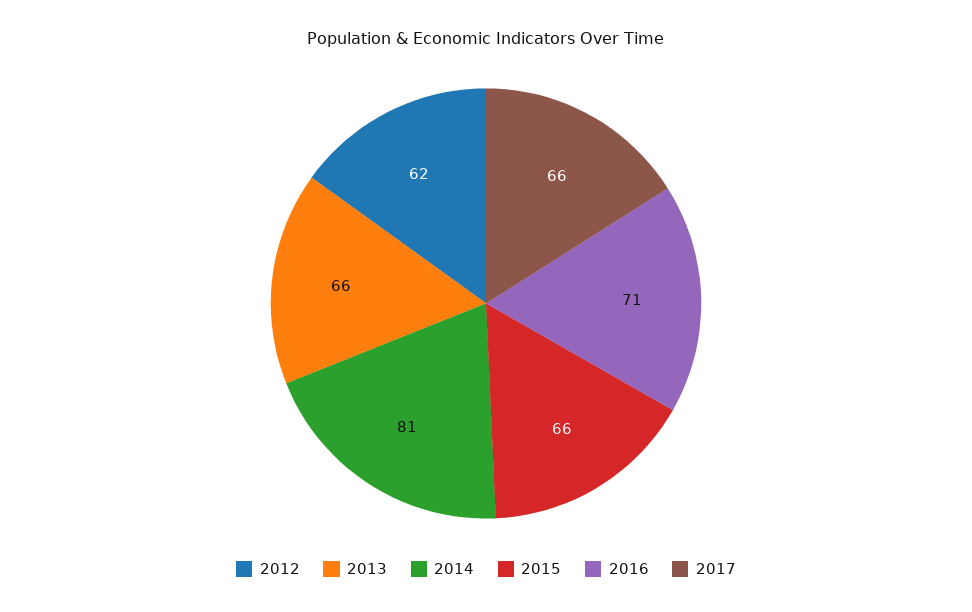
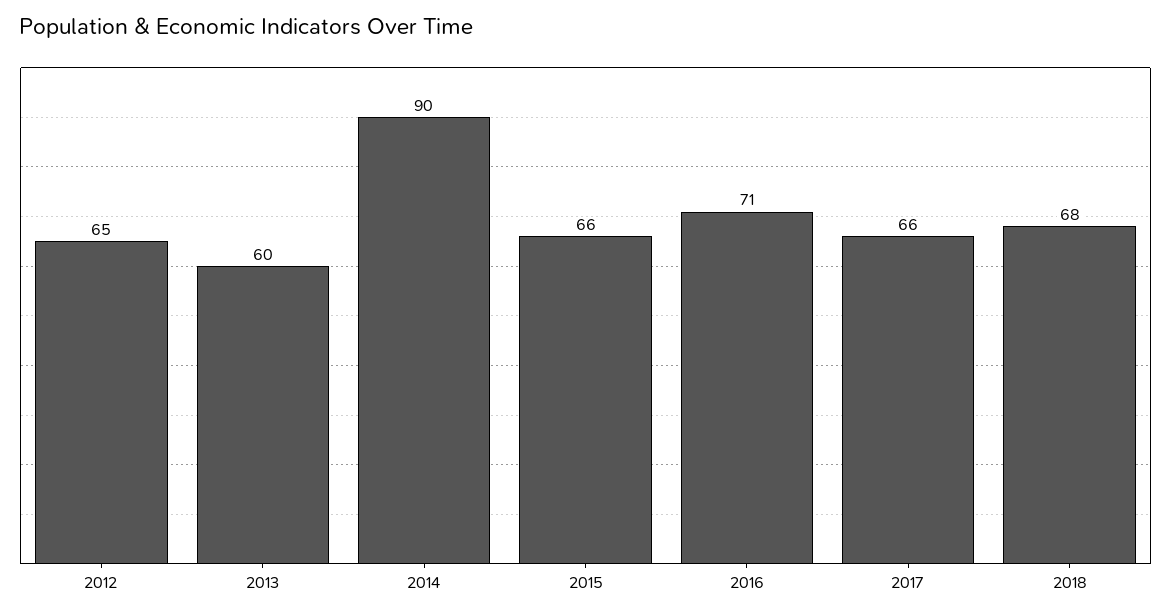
2012: 62 -> 65
2013: 66 -> 60
2014: 81 -> 90
2018: none -> 68

